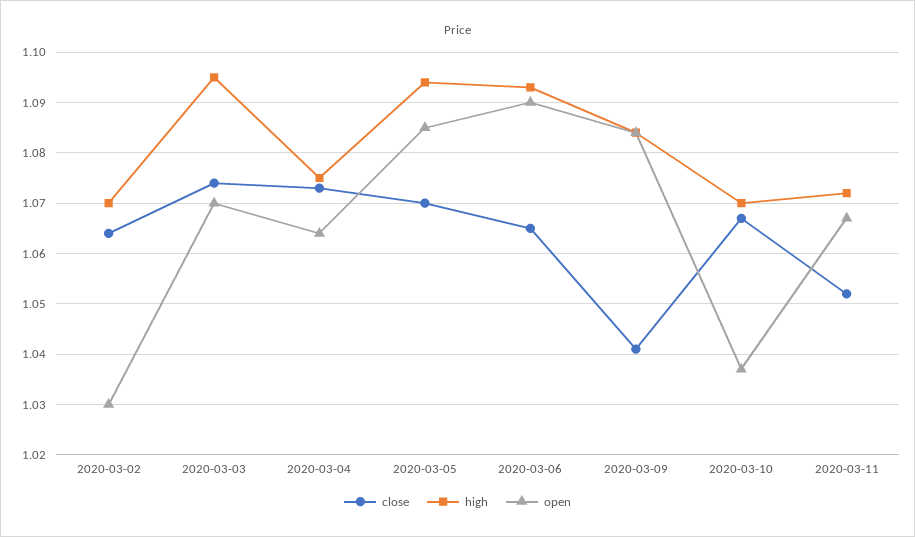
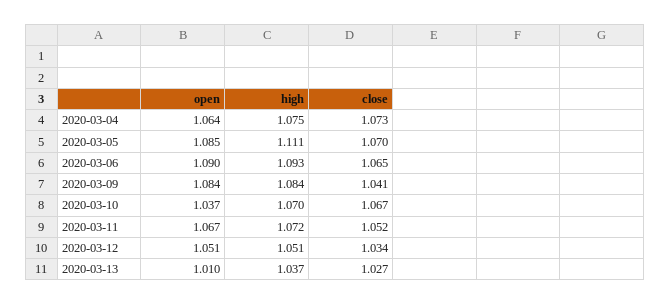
close, 2020-03-02: 1.065 -> none
high, 2020-03-02: 1.07 -> none
open, 2020-03-02: 1.03 -> none
close, 2020-03-03: 1.075 -> none
high, 2020-03-03: 1.095 -> none
open, 2020-03-03: 1.07 -> none
high, 2020-03-05: 1.095 -> 1.111
open, 2020-03-12: none -> 1.051
high, 2020-03-12: none -> 1.051
close, 2020-03-12: none -> 1.034
open, 2020-03-13: none -> 1.01
high, 2020-03-13: none -> 1.037
close, 2020-03-13: none -> 1.027

